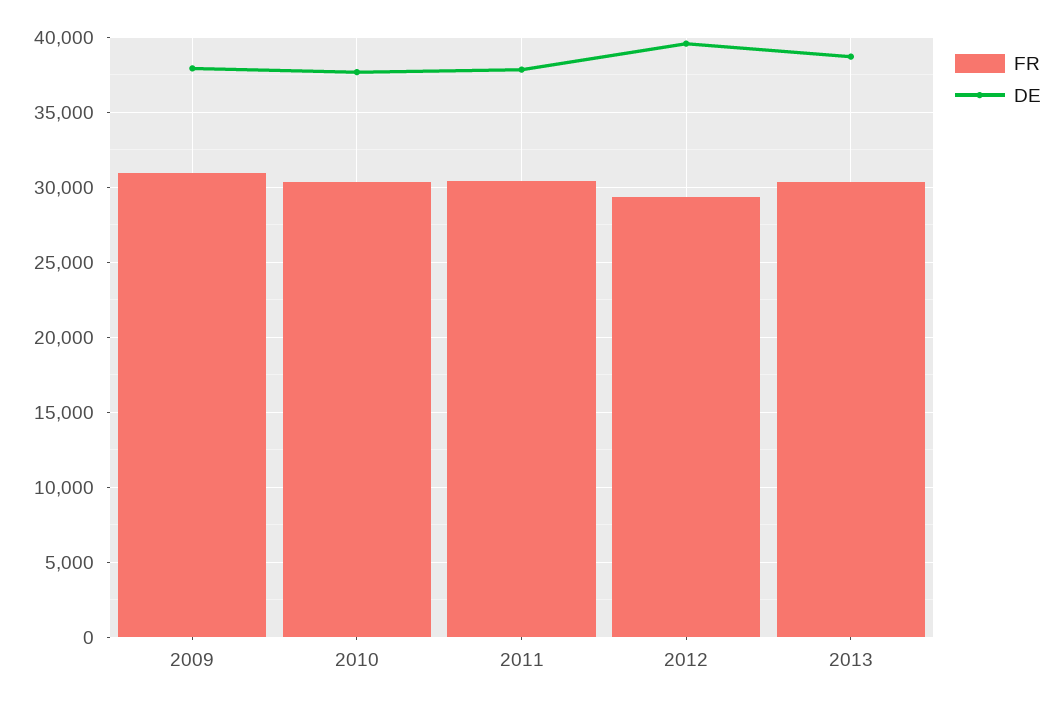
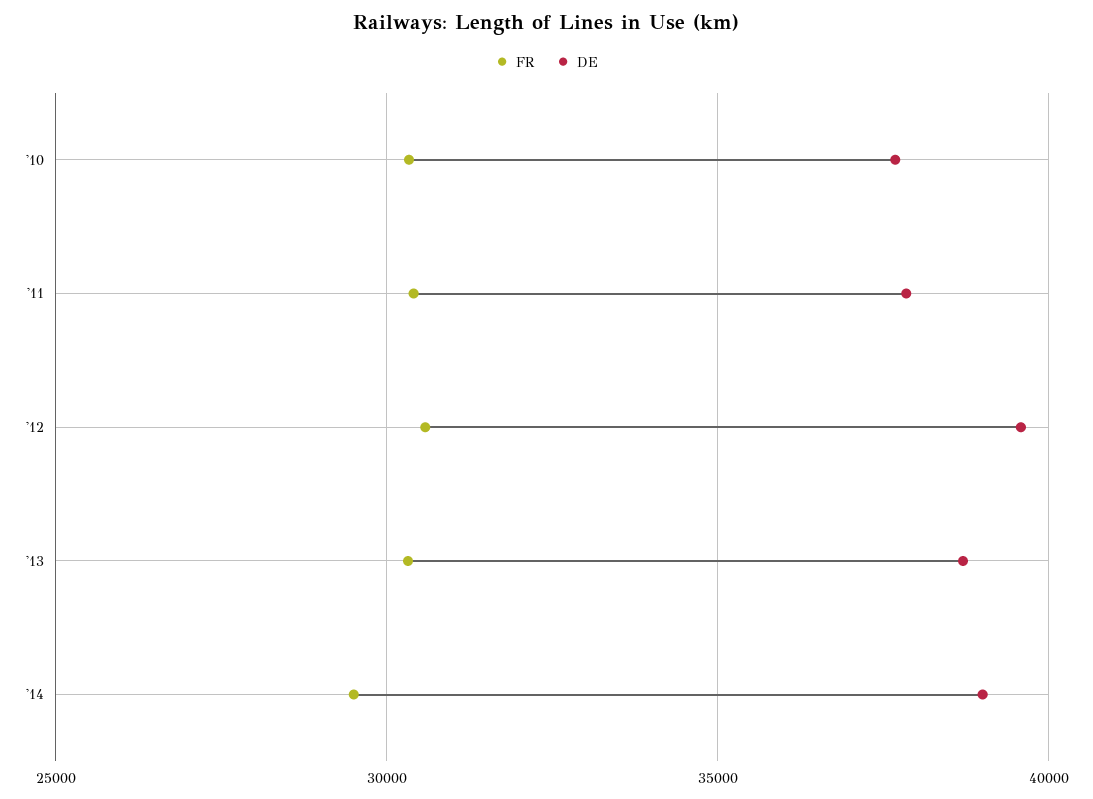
FR, 2009: 31000 -> none
DE, 2009: 38000 -> none
FR, 2012: 29500 -> 30500
FR, '14: none -> 29500
DE, '14: none -> 39000

